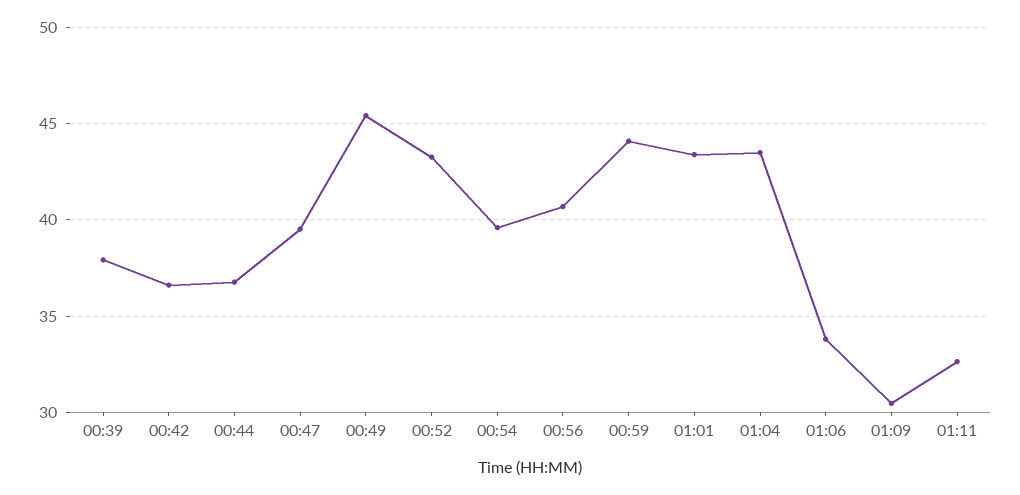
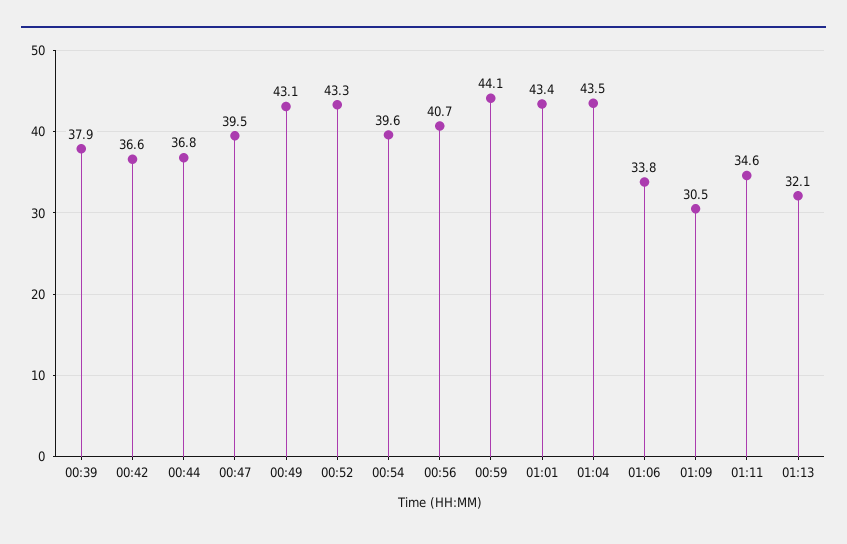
00:49: 45.5 -> 43.1
01:11: 32.5 -> 34.6
01:13: none -> 32.1

